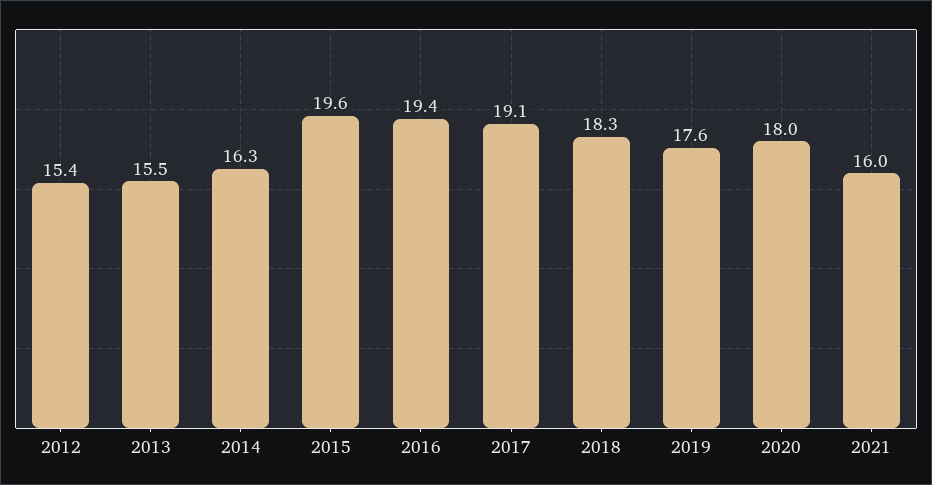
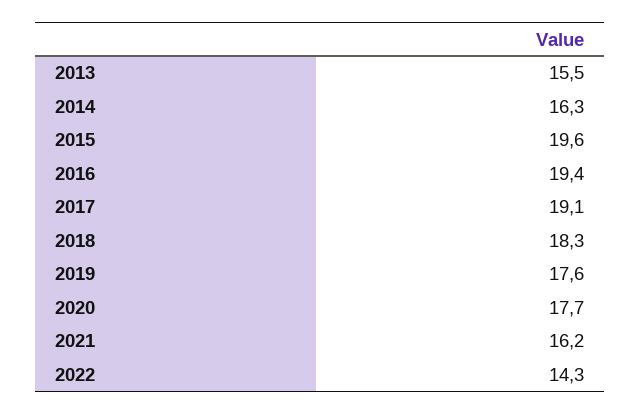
2012: 15.4 -> none
2020: 18 -> 17.7
2021: 16 -> 16.2
2022: none -> 14.3

